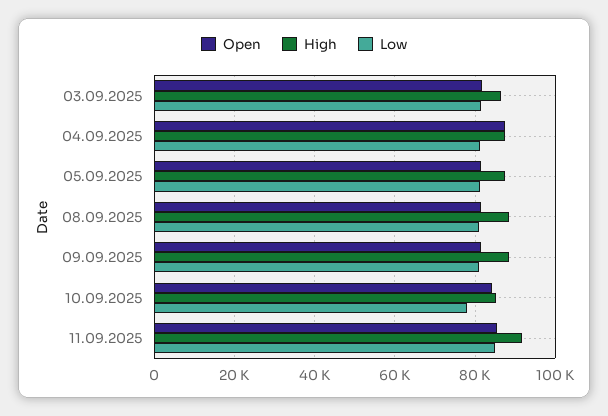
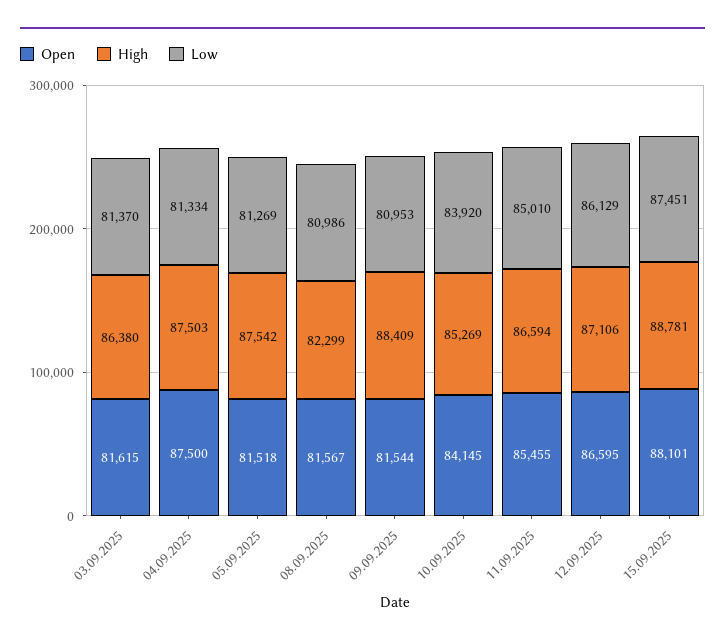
High, 08.09.2025: 88000 -> 82299
Low, 10.09.2025: 78000 -> 83920
High, 11.09.2025: 92000 -> 86594
Open, 12.09.2025: none -> 86595
High, 12.09.2025: none -> 87106
Low, 12.09.2025: none -> 86129
Open, 15.09.2025: none -> 88101
High, 15.09.2025: none -> 88781
Low, 15.09.2025: none -> 87451

